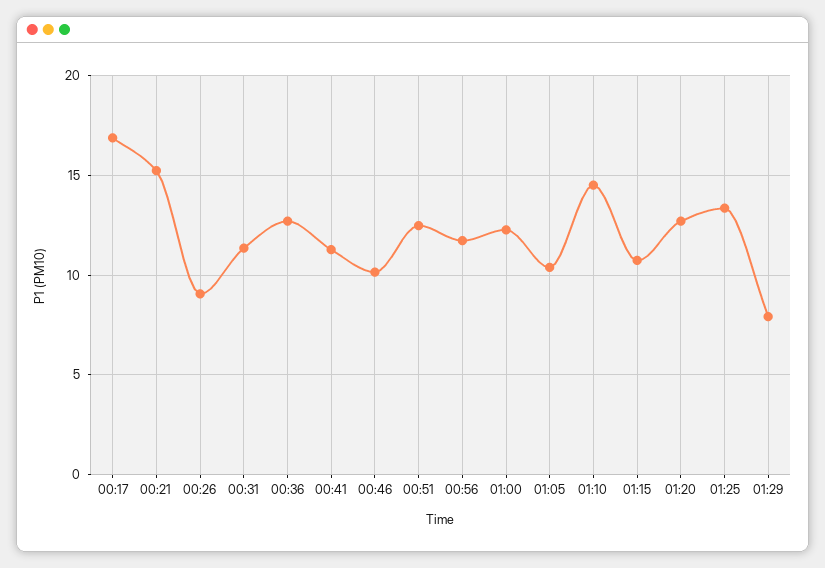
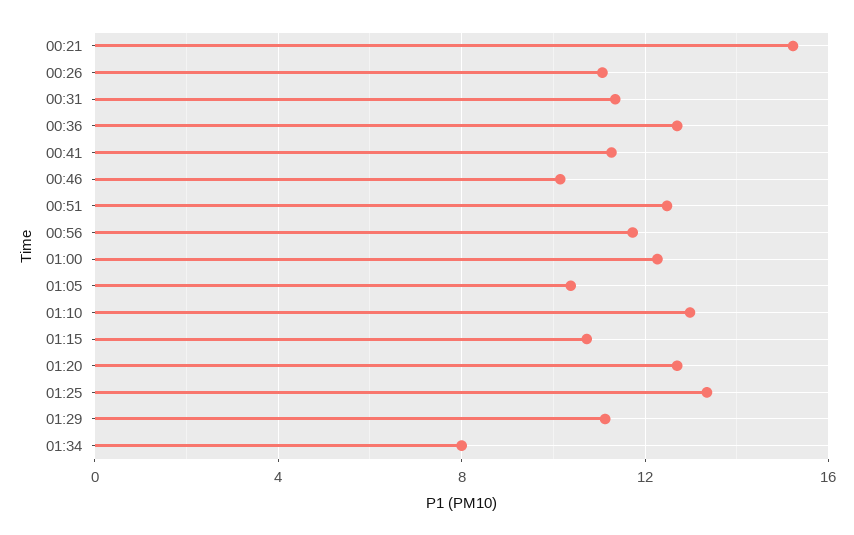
00:17: 17 -> none
00:26: 9 -> 11
01:10: 14.5 -> 13
01:29: 8 -> 11
01:34: none -> 8

